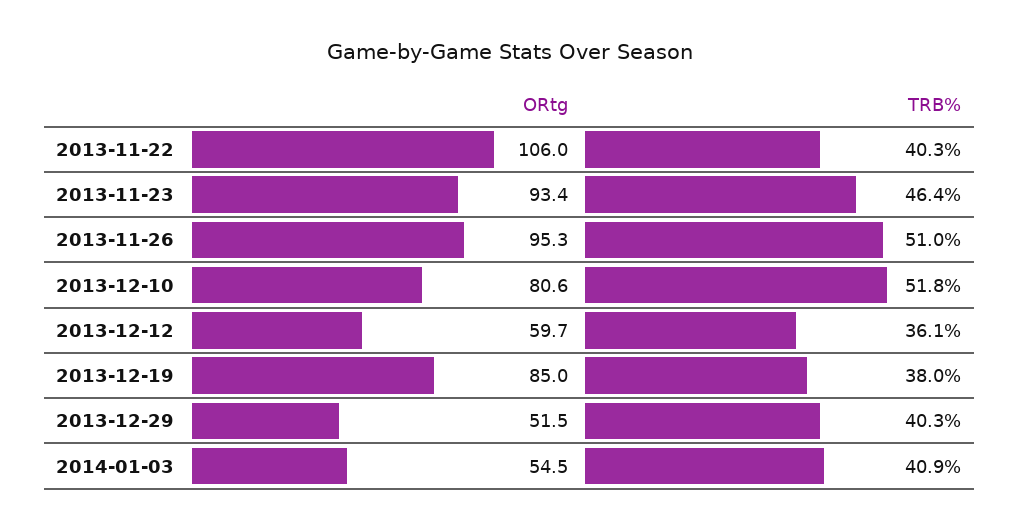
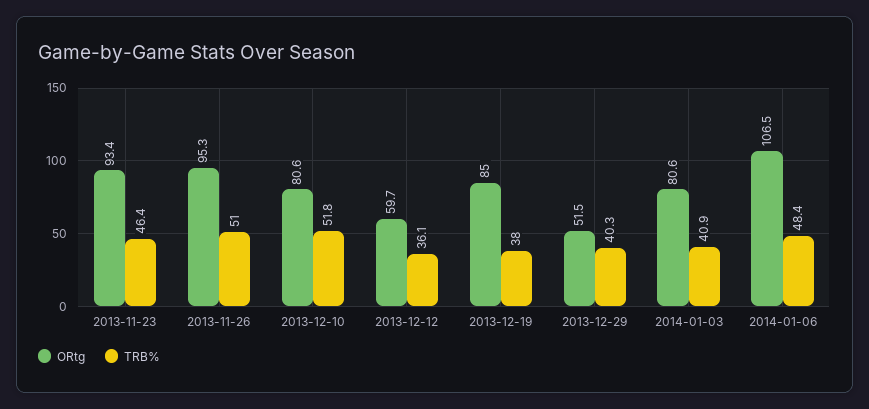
ORtg, 2013-11-22: 106 -> none
TRB%, 2013-11-22: 40.3 -> none
ORtg, 2014-01-03: 54.5 -> 80.6
ORtg, 2014-01-06: none -> 106.5
TRB%, 2014-01-06: none -> 48.4

